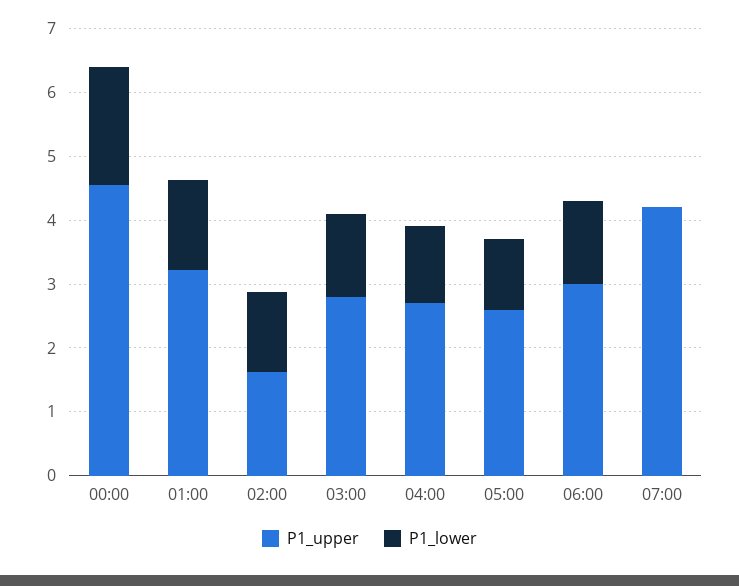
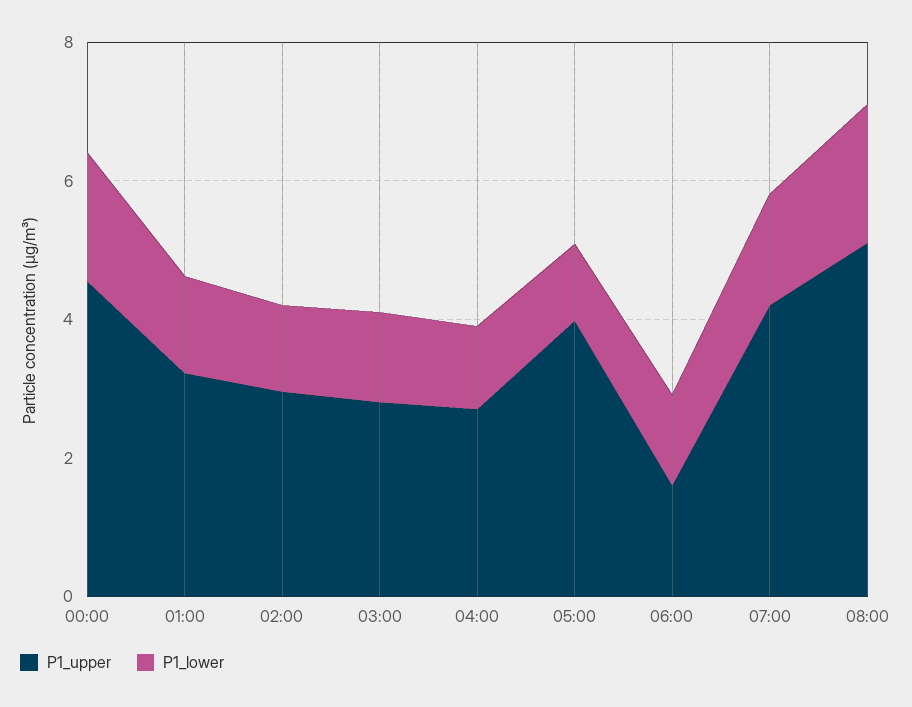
P1_upper, 02:00: 1.6 -> 3
P1_upper, 05:00: 2.6 -> 4
P1_upper, 06:00: 3 -> 1.5
P1_lower, 07:00: 0 -> 1.5
P1_upper, 08:00: none -> 5
P1_lower, 08:00: none -> 2

